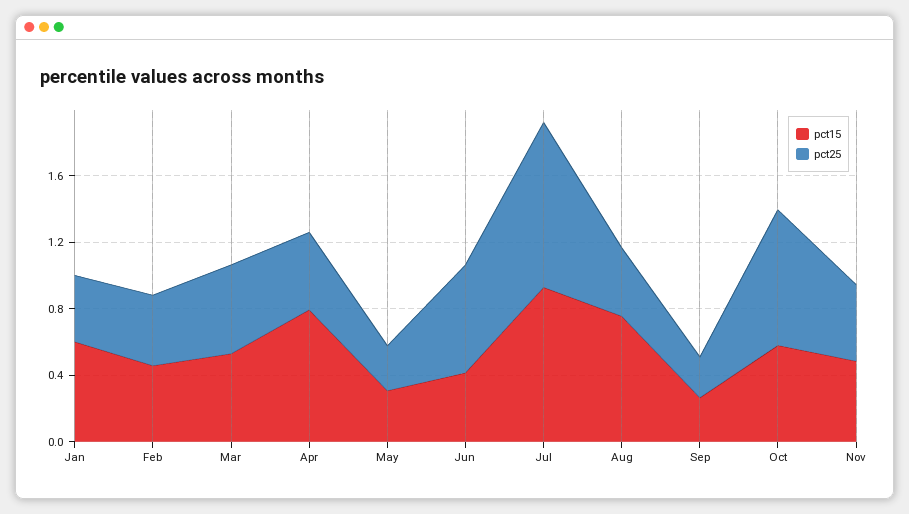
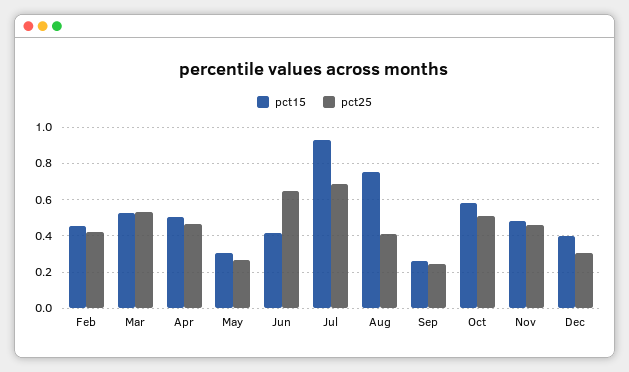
pct15, Jan: 0.6 -> none
pct25, Jan: 0.4 -> none
pct15, Apr: 0.8 -> 0.5
pct25, Jul: 1 -> 0.7
pct25, Oct: 0.8 -> 0.5
pct15, Dec: none -> 0.4
pct25, Dec: none -> 0.3

